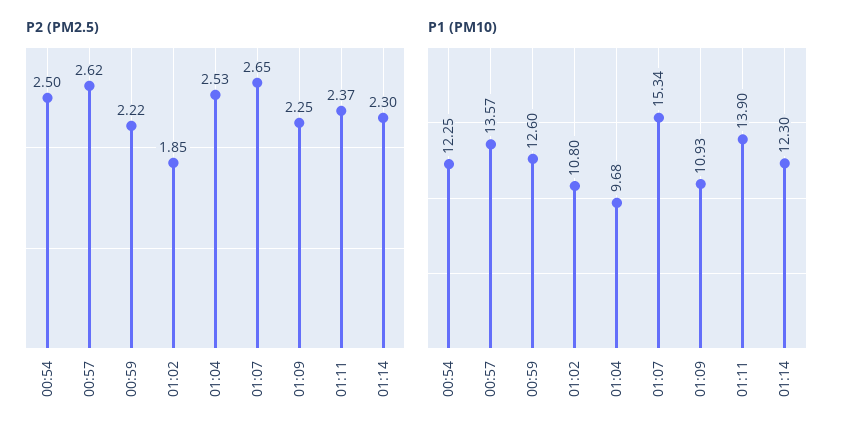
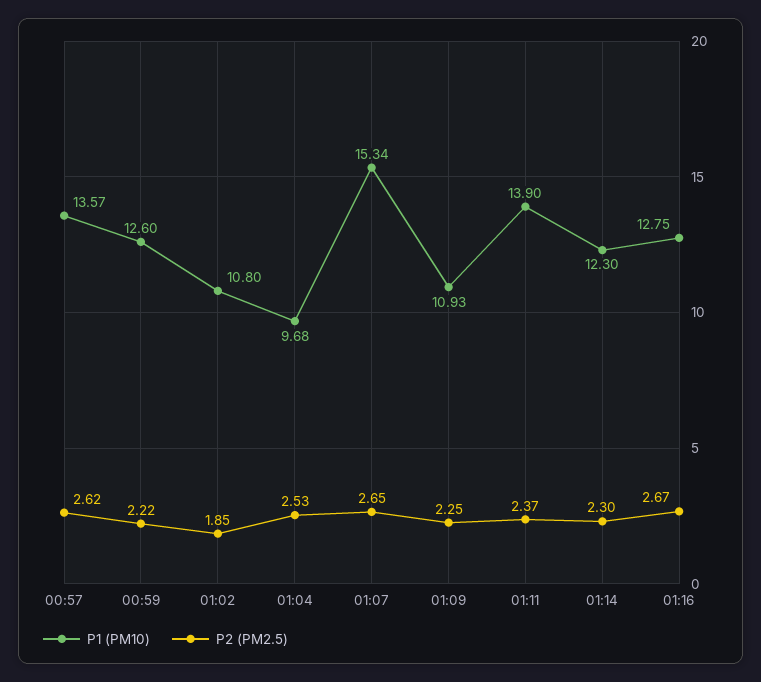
P2 (PM2.5), 00:54: 2.5 -> none
P1 (PM10), 00:54: 12.25 -> none
P1 (PM10), 01:16: none -> 12.75
P2 (PM2.5), 01:16: none -> 2.67

